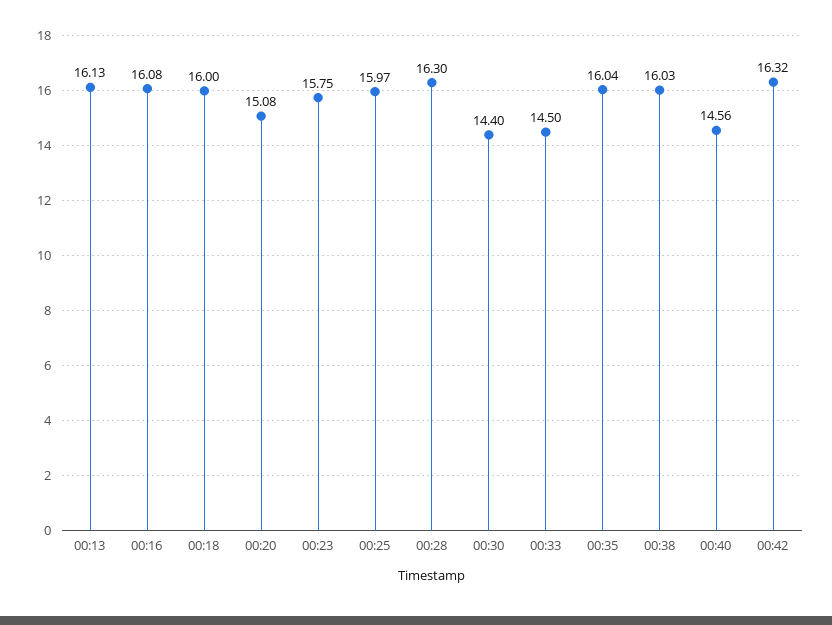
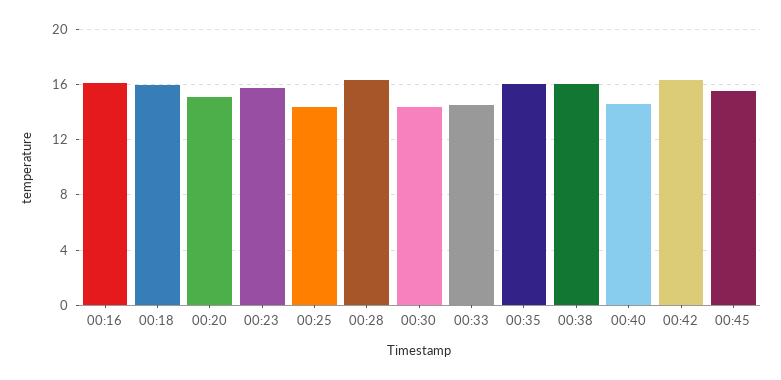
00:13: 16.13 -> none
00:25: 15.97 -> 14.5
00:45: none -> 15.5

